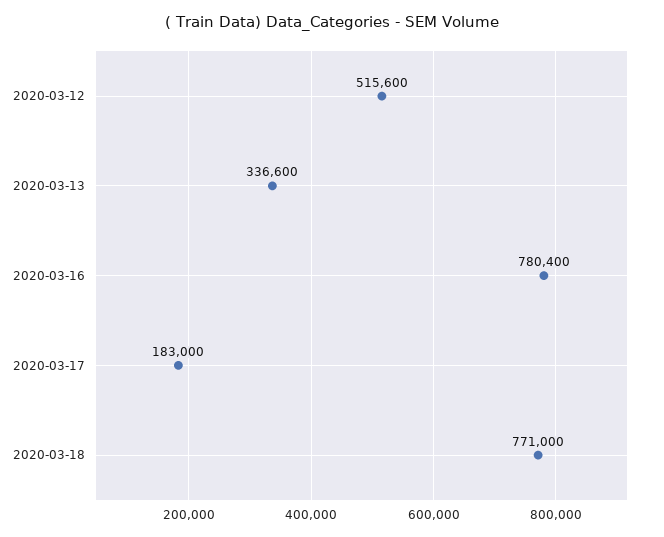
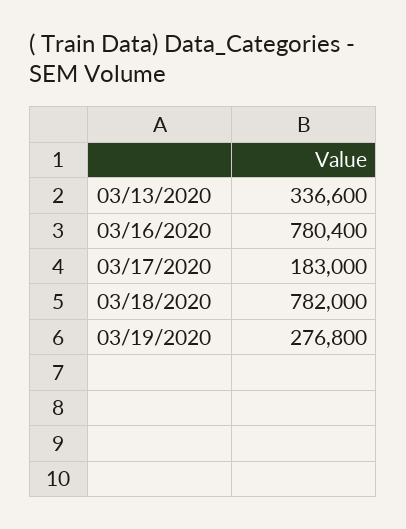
2020-03-12: 515600 -> none
2020-03-18: 771000 -> 782000
03/19/2020: none -> 276800

